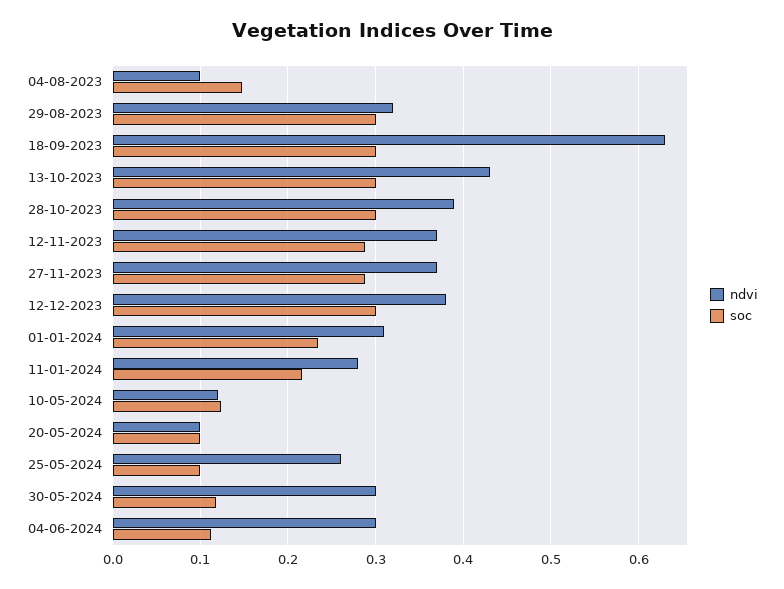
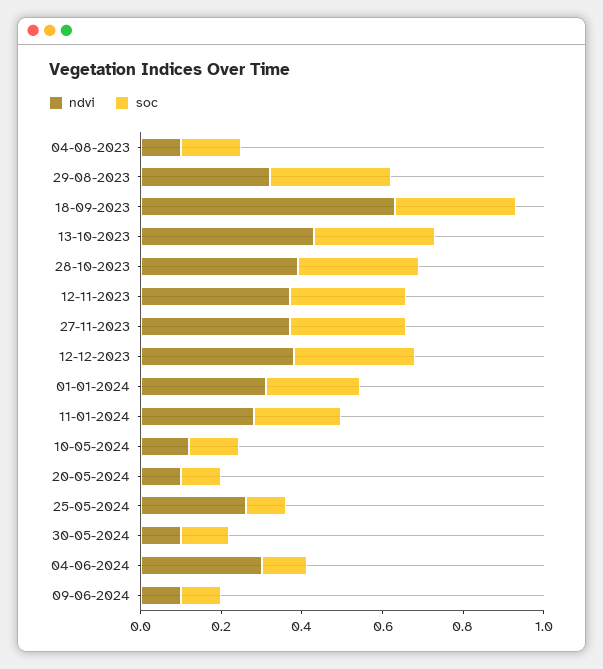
ndvi, 30-05-2024: 0.3 -> 0.1
ndvi, 09-06-2024: none -> 0.1
soc, 09-06-2024: none -> 0.1

